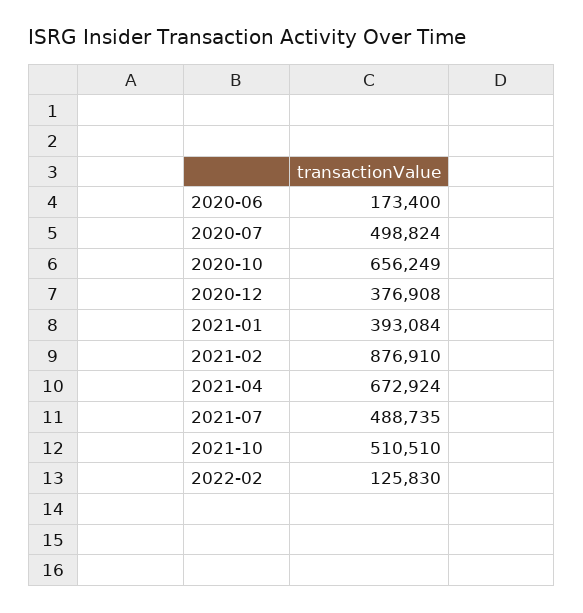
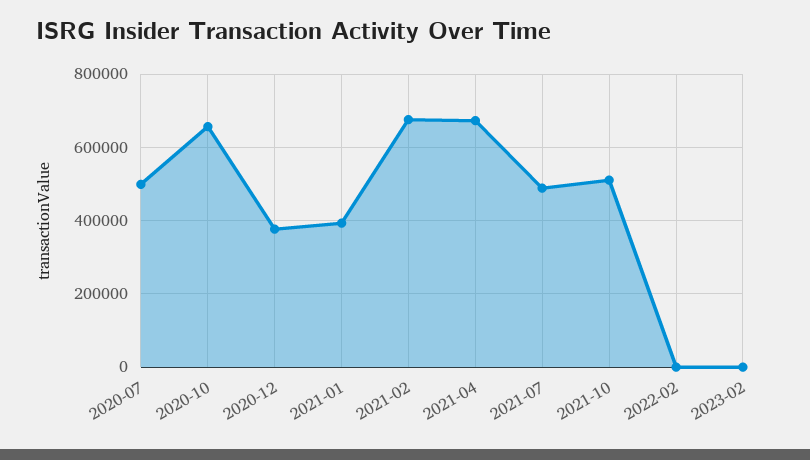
2020-06: 173400 -> none
2021-02: 876910 -> 680000
2022-02: 125830 -> 0
2023-02: none -> 0

